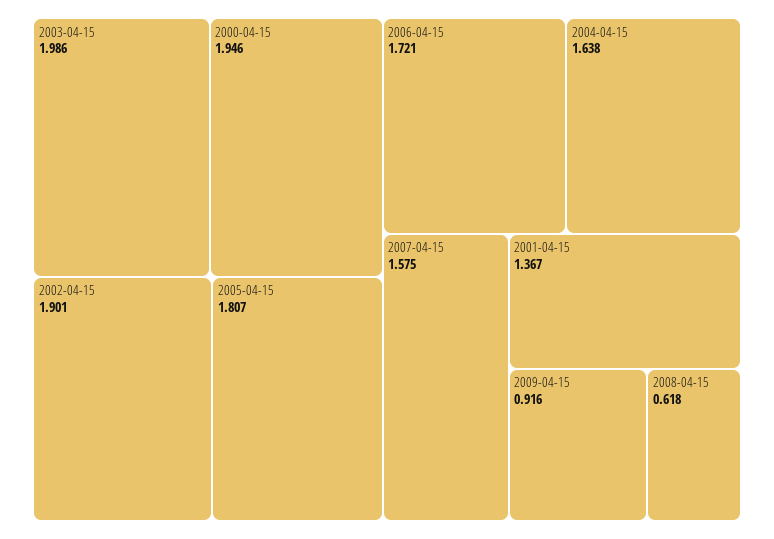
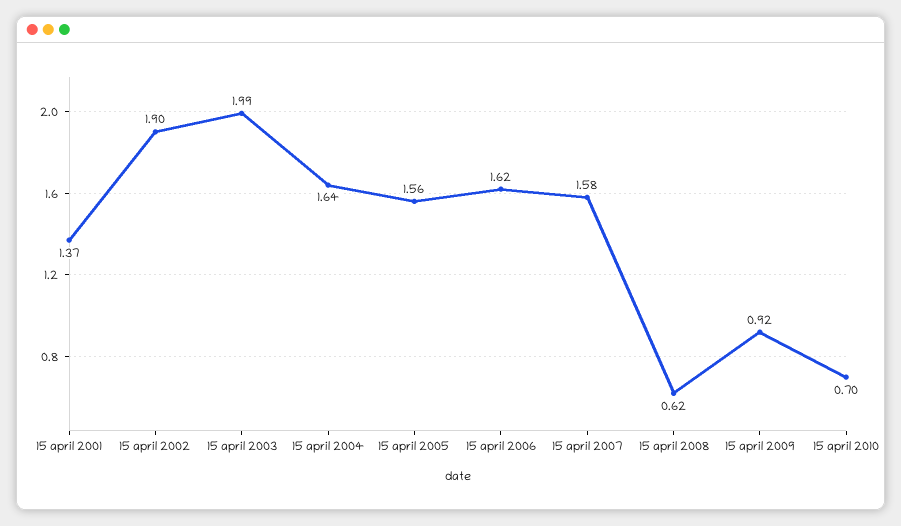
2000-04-15: 1.946 -> none
2005-04-15: 1.807 -> 1.56
2006-04-15: 1.721 -> 1.62
15 april 2010: none -> 0.7

